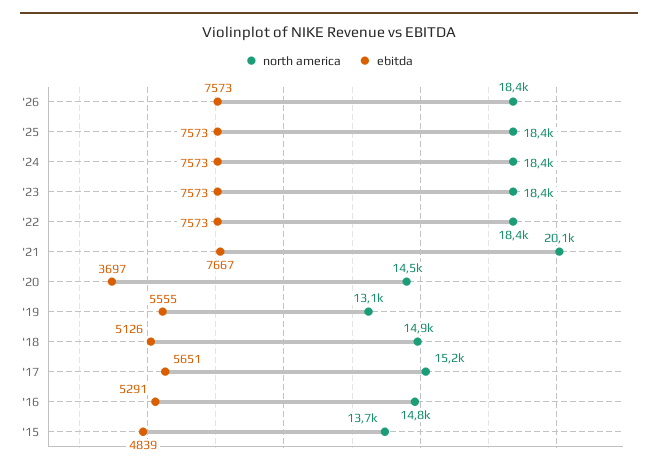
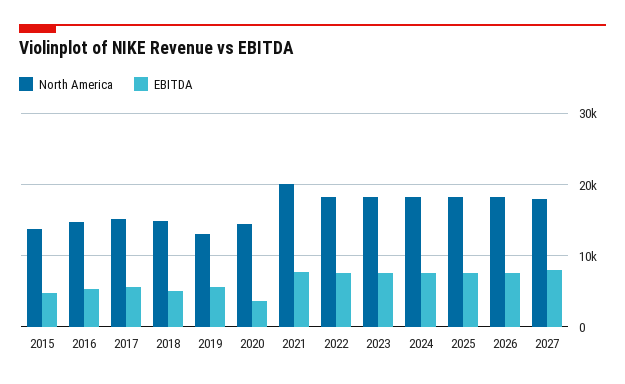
north america, 2027: none -> 18000
ebitda, 2027: none -> 8000

